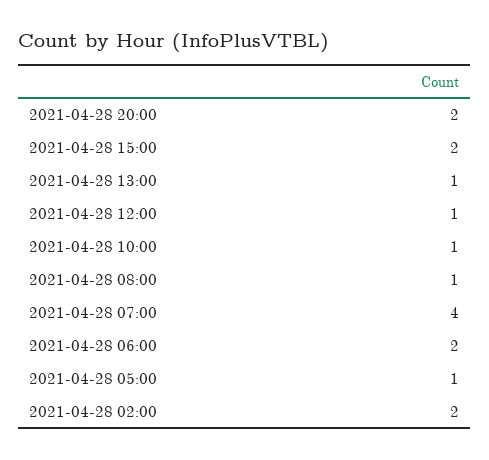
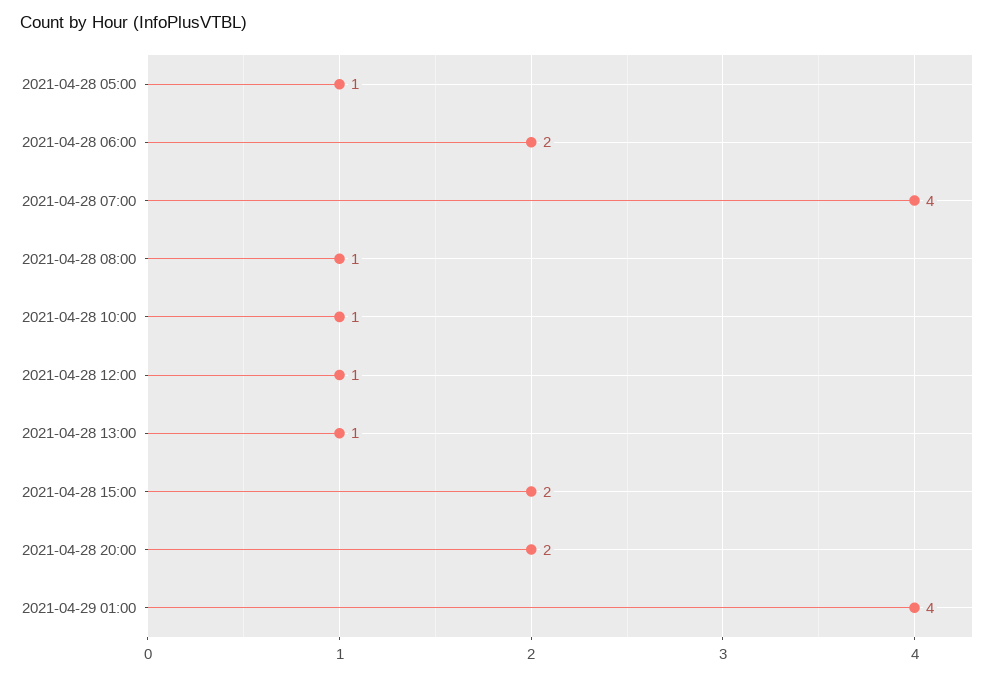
2021-04-28 02:00: 2 -> none
2021-04-29 01:00: none -> 4

